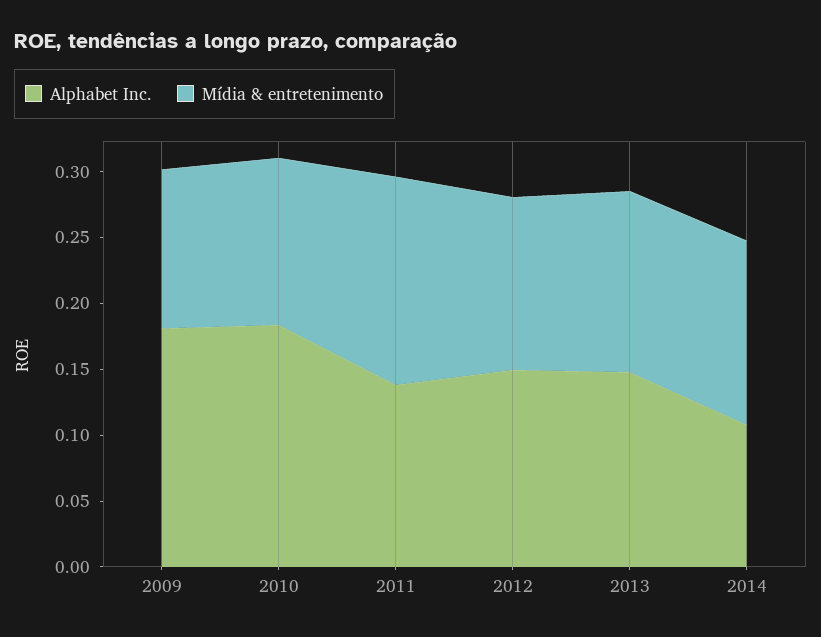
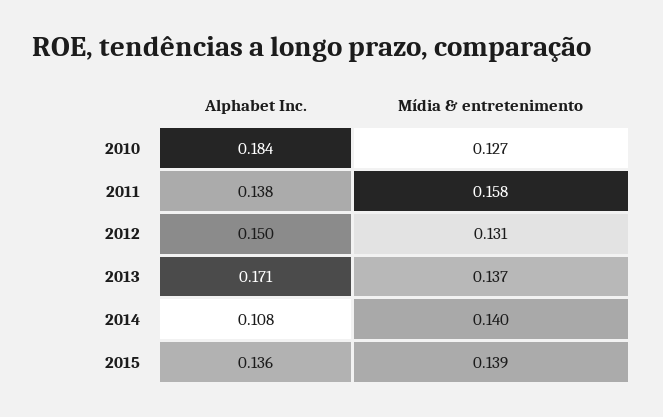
Alphabet Inc., 2009: 0.18 -> none
Mídia & entretenimento, 2009: 0.12 -> none
Alphabet Inc., 2013: 0.15 -> 0.171
Alphabet Inc., 2015: none -> 0.136
Mídia & entretenimento, 2015: none -> 0.139

